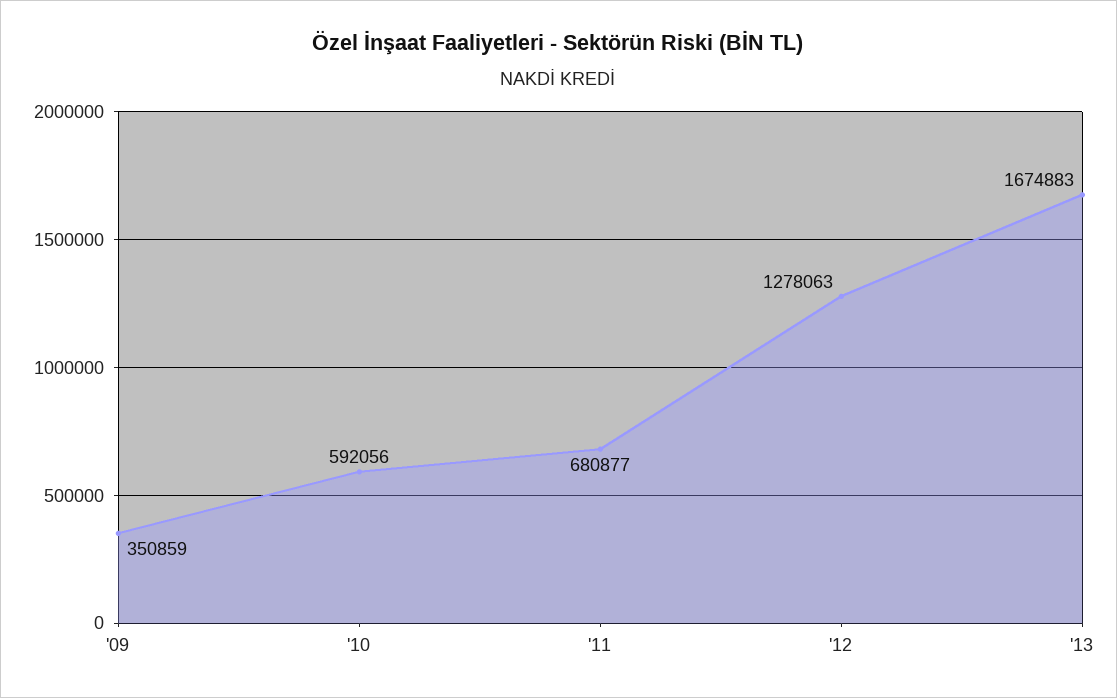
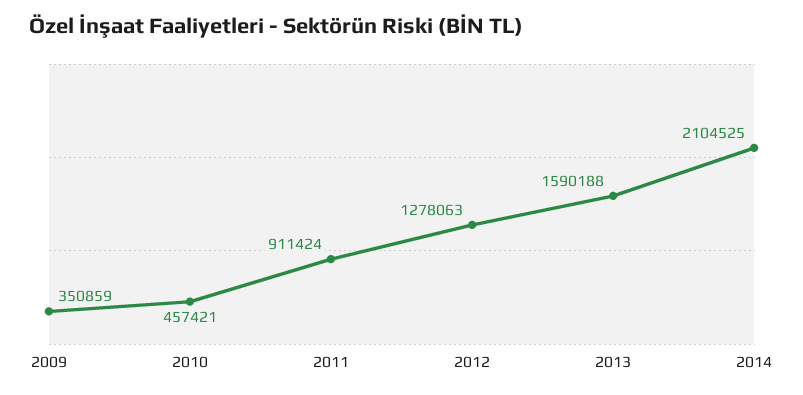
'10: 592056 -> 457421
'11: 680877 -> 911424
'13: 1674883 -> 1590188
2014: none -> 2104525

